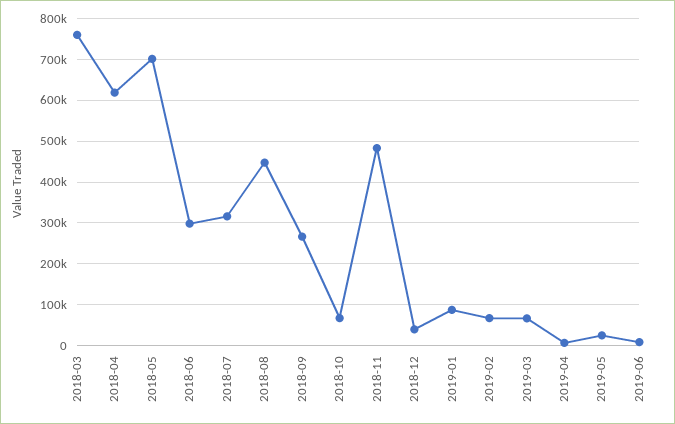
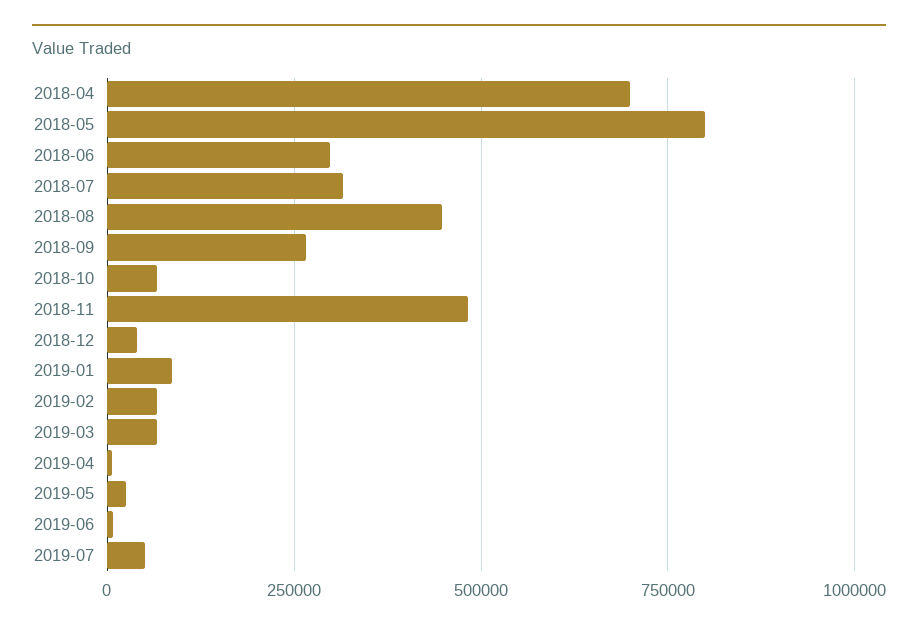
2018-03: 760000 -> none
2018-04: 620000 -> 700000
2018-05: 700000 -> 800000
2019-07: none -> 50000

